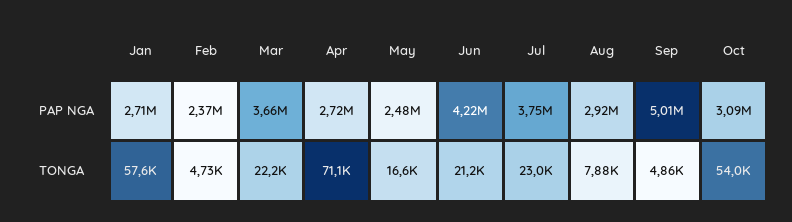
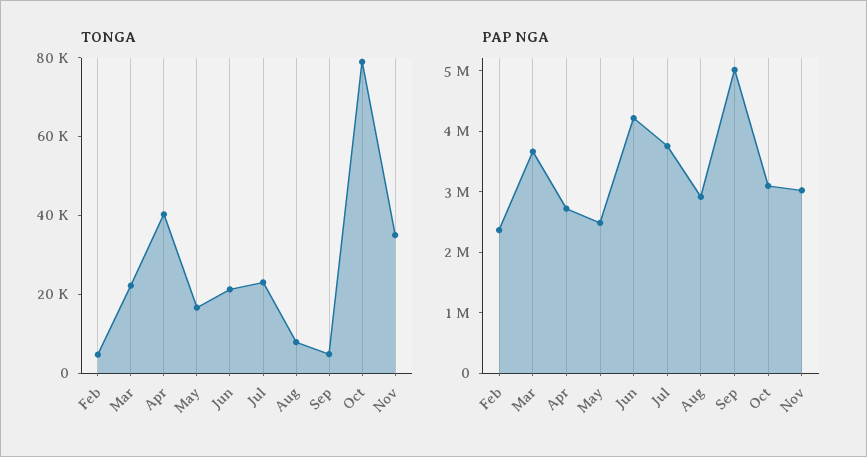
PAP NGA, Jan: 2710000 -> none
TONGA, Jan: 57600 -> none
TONGA, Apr: 71100 -> 40000
TONGA, Oct: 54000 -> 80000
TONGA, Nov: none -> 35000
PAP NGA, Nov: none -> 3000000

